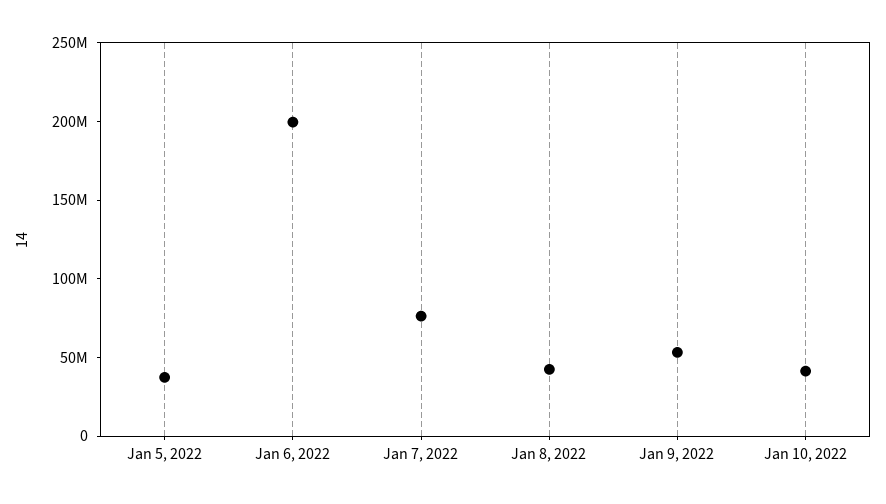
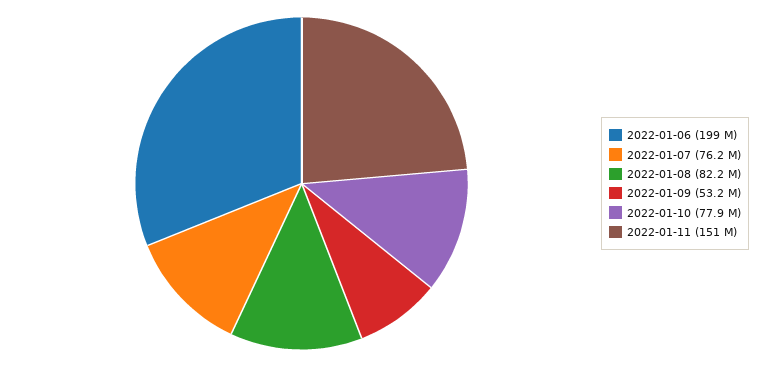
Jan 5, 2022: 40000000 -> none
Jan 8, 2022: 40000000 -> 82200000
Jan 10, 2022: 40000000 -> 77900000
2022-01-11: none -> 151000000

